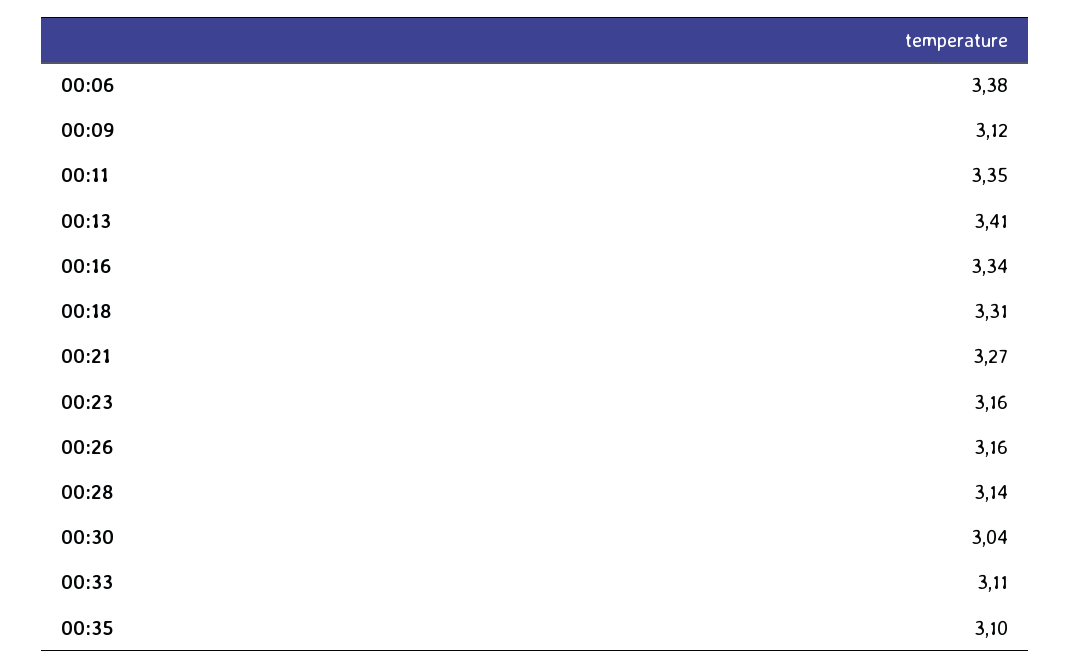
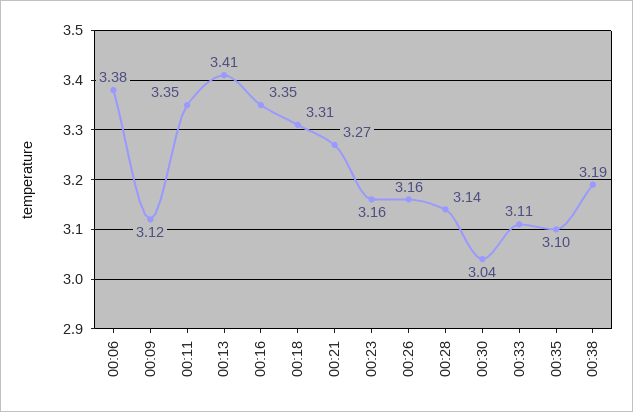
00:16: 3.34 -> 3.35
00:38: none -> 3.19

